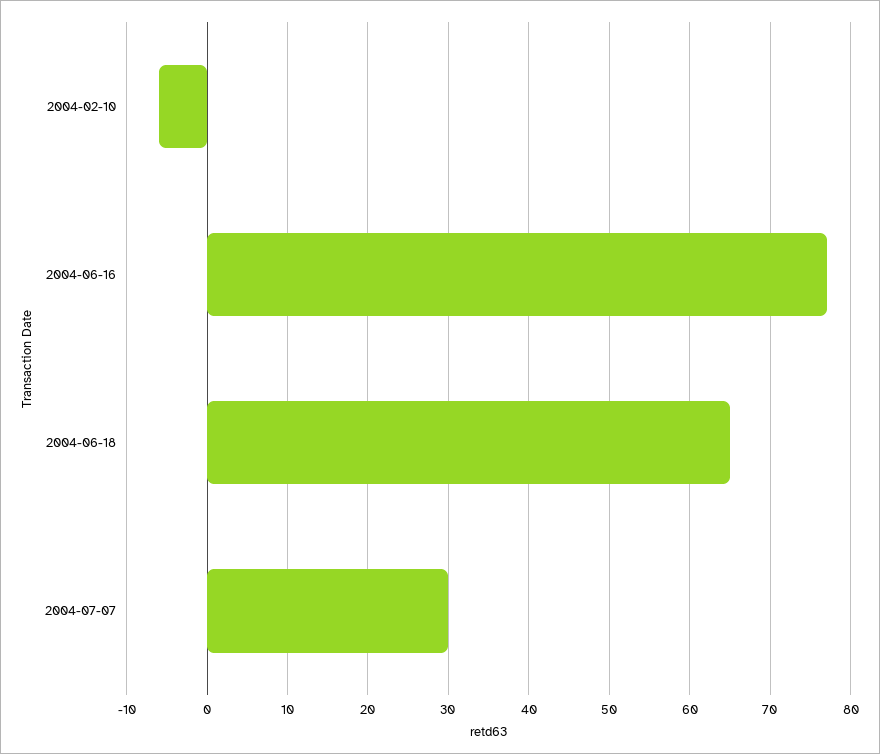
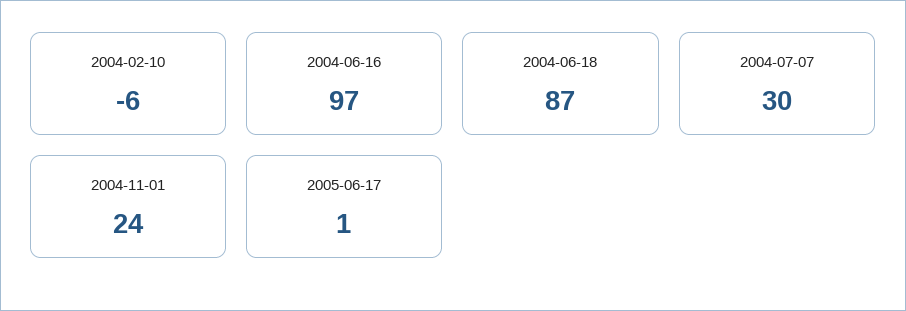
2004-06-16: 77 -> 97
2004-06-18: 65 -> 87
2004-11-01: none -> 24
2005-06-17: none -> 1

